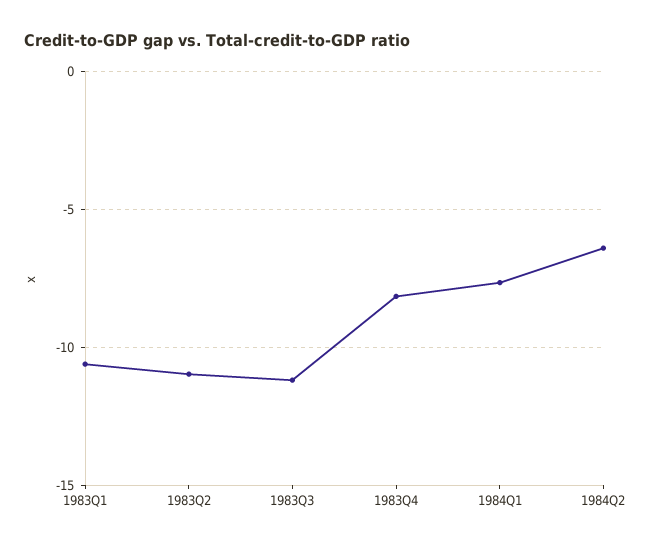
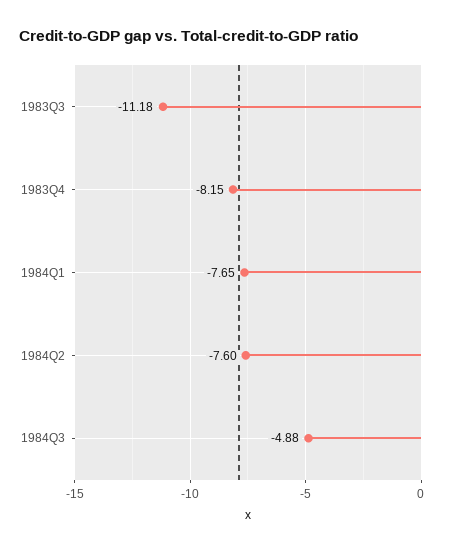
1983Q1: -10.5 -> none
1983Q2: -11 -> none
1984Q2: -6.5 -> -7.6
1984Q3: none -> -4.88

